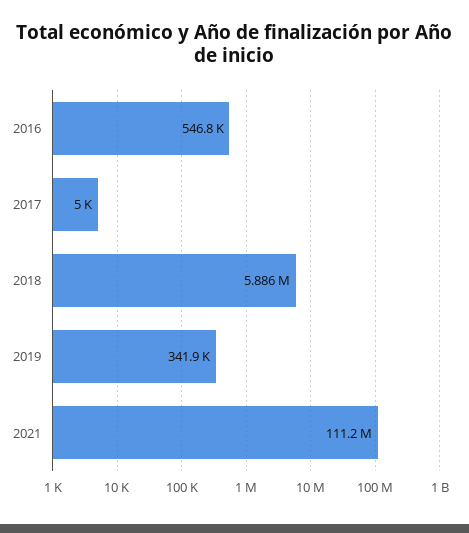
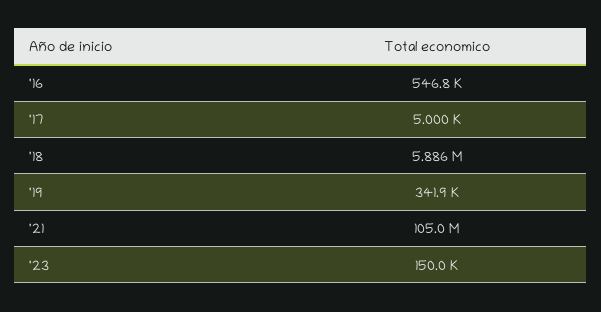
2021: 111200000 -> 105000000
'23: none -> 150000

